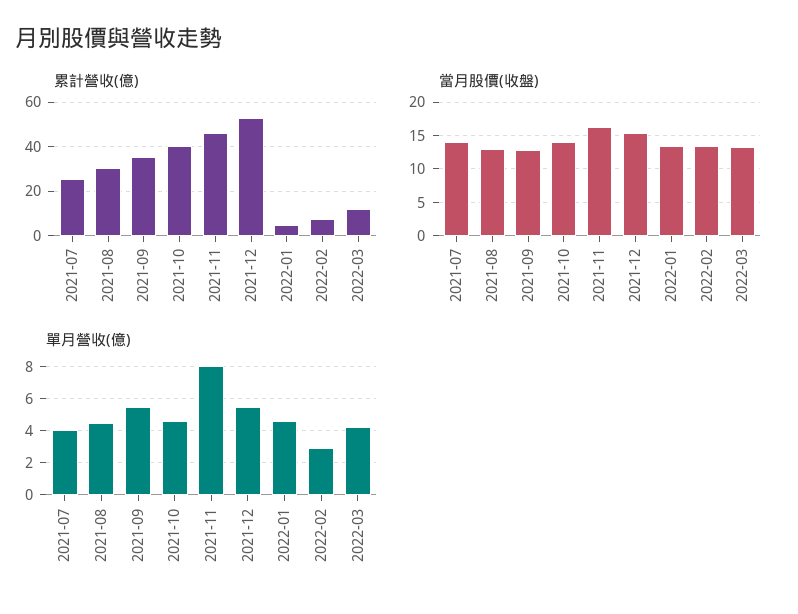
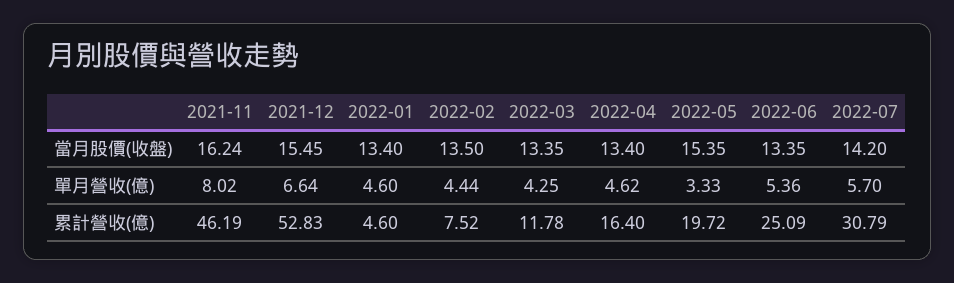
累計營收(億), 2021-07: 25 -> none
累計營收(億), 2021-08: 30 -> none
累計營收(億), 2021-09: 35 -> none
累計營收(億), 2021-10: 40 -> none
當月股價(收盤), 2021-07: 14 -> none
當月股價(收盤), 2021-08: 13 -> none
當月股價(收盤), 2021-09: 13 -> none
當月股價(收盤), 2021-10: 14 -> none
單月營收(億), 2021-07: 4 -> none
單月營收(億), 2021-08: 4.5 -> none
單月營收(億), 2021-09: 5.5 -> none
單月營收(億), 2021-10: 4.5 -> none
單月營收(億), 2021-12: 5.5 -> 6.64
單月營收(億), 2022-02: 3 -> 4.44
當月股價(收盤), 2022-04: none -> 13.4
當月股價(收盤), 2022-05: none -> 15.35
當月股價(收盤), 2022-06: none -> 13.35
當月股價(收盤), 2022-07: none -> 14.2
單月營收(億), 2022-04: none -> 4.62
單月營收(億), 2022-05: none -> 3.33
單月營收(億), 2022-06: none -> 5.36
單月營收(億), 2022-07: none -> 5.7
累計營收(億), 2022-04: none -> 16.4
累計營收(億), 2022-05: none -> 19.72
累計營收(億), 2022-06: none -> 25.09
累計營收(億), 2022-07: none -> 30.79

